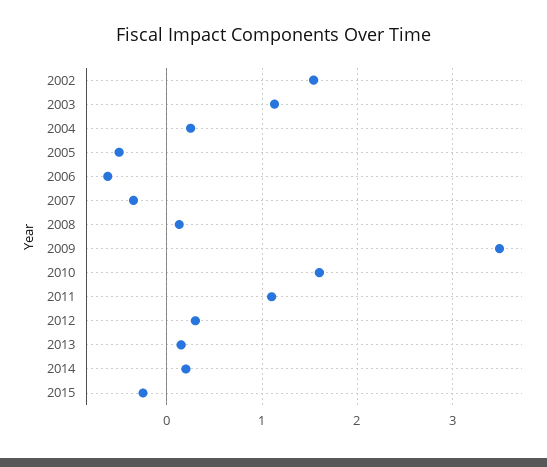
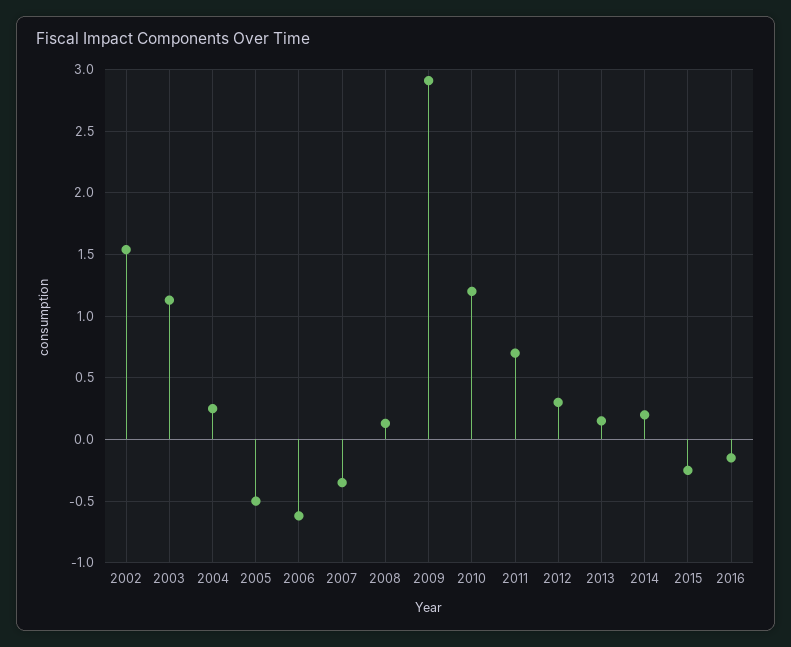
2009: 3.5 -> 2.9
2010: 1.6 -> 1.2
2011: 1.1 -> 0.7
2016: none -> -0.15

